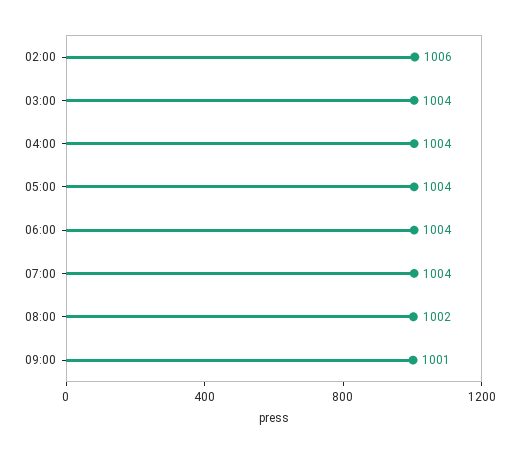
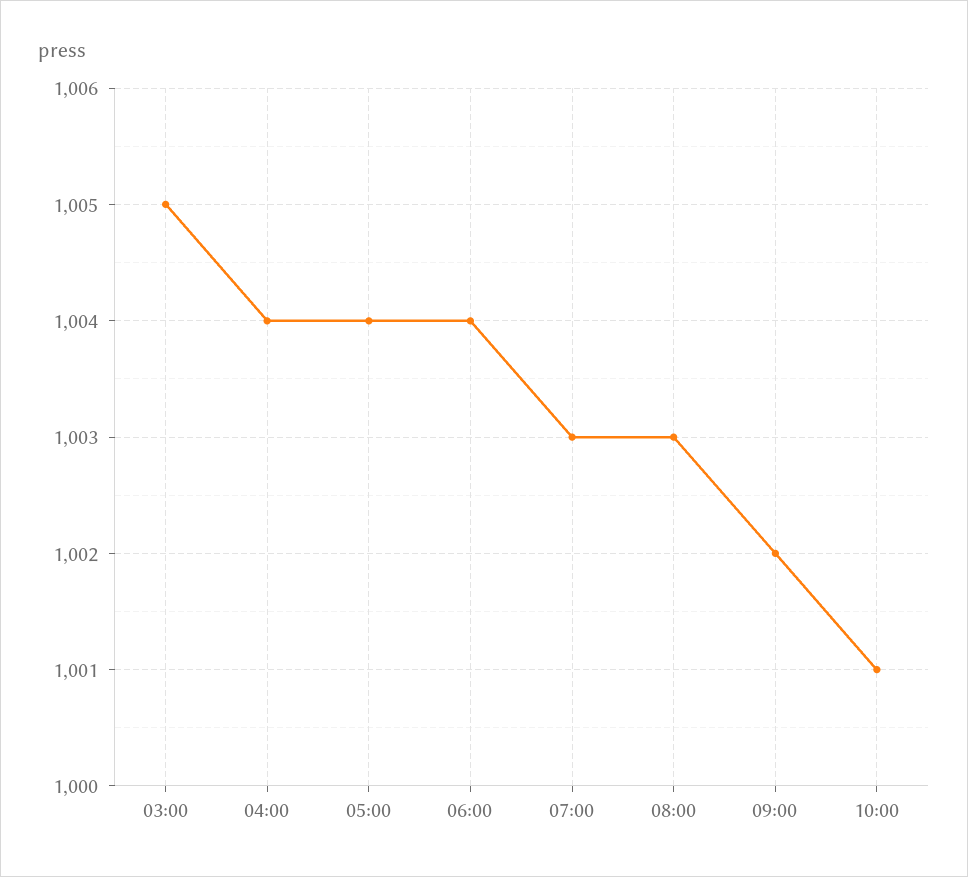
02:00: 1006 -> none
03:00: 1004 -> 1005
07:00: 1004 -> 1003
08:00: 1002 -> 1003
09:00: 1001 -> 1002
10:00: none -> 1001

